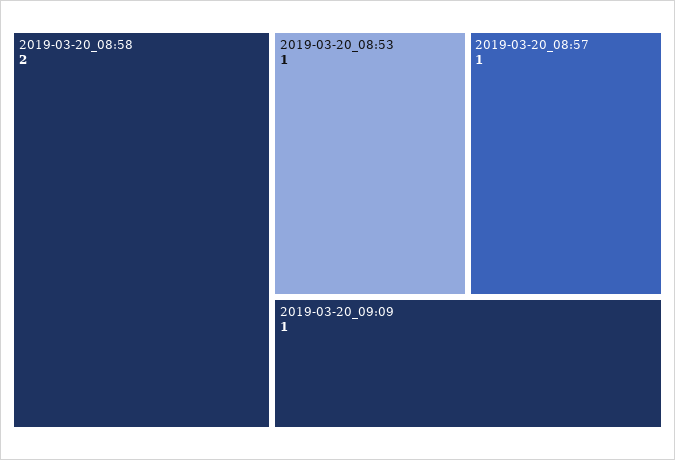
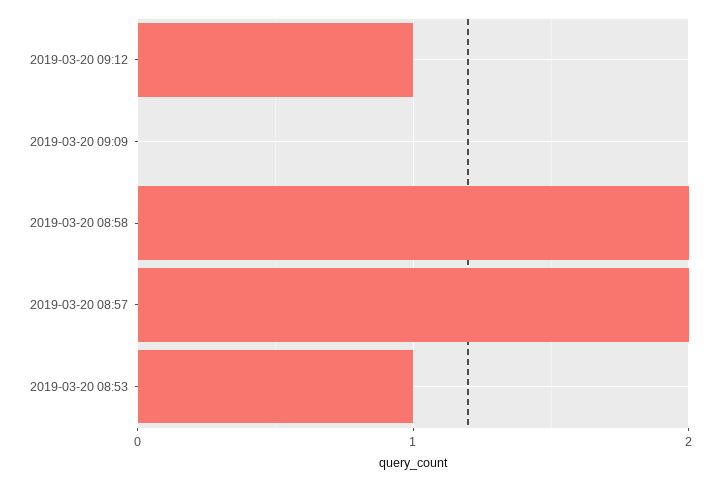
2019-03-20_08:57: 1 -> 2
2019-03-20_09:09: 1 -> 0
2019-03-20 09:12: none -> 1

